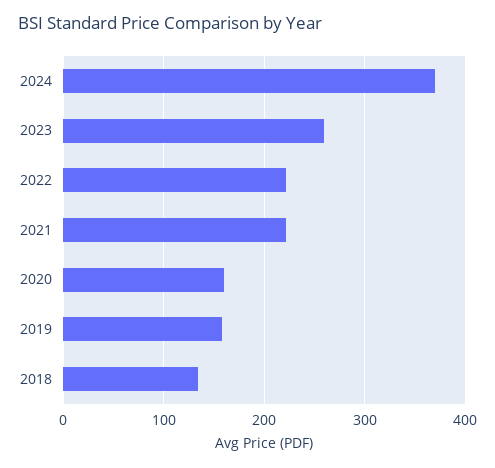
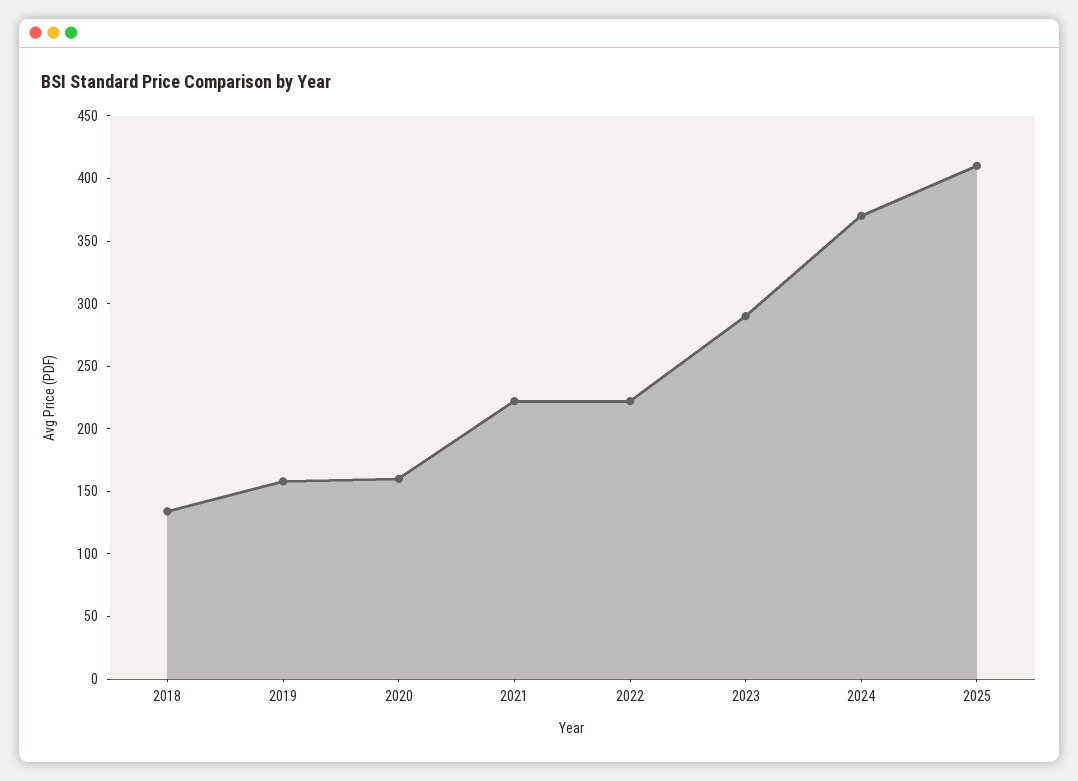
2023: 260 -> 290
2025: none -> 410

